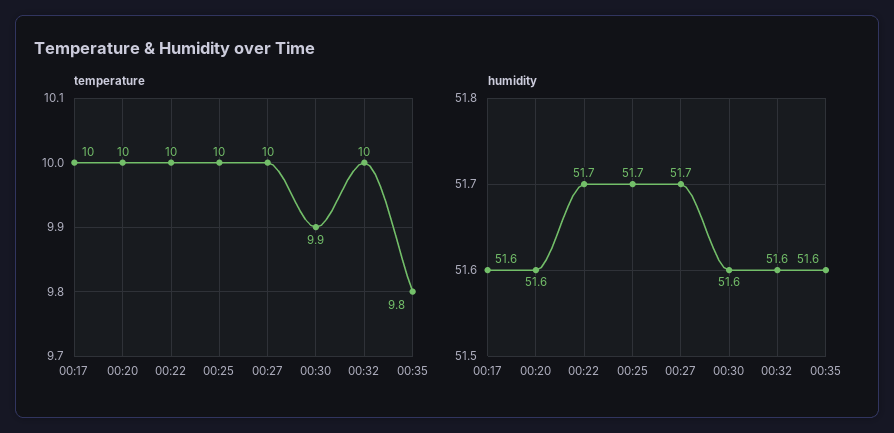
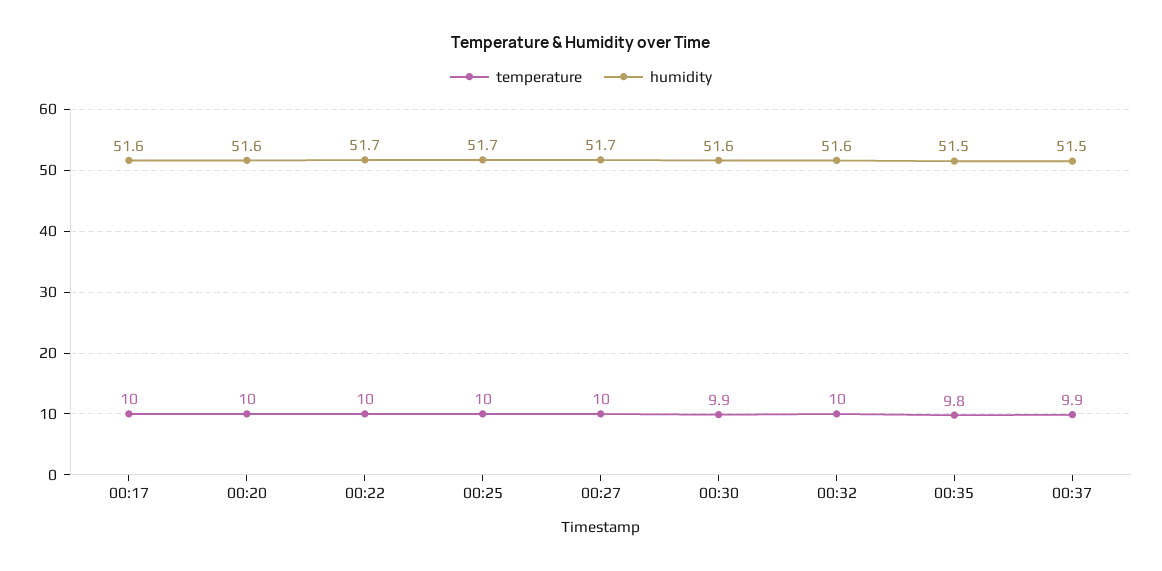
humidity, 00:35: 51.6 -> 51.5
temperature, 00:37: none -> 9.9
humidity, 00:37: none -> 51.5

